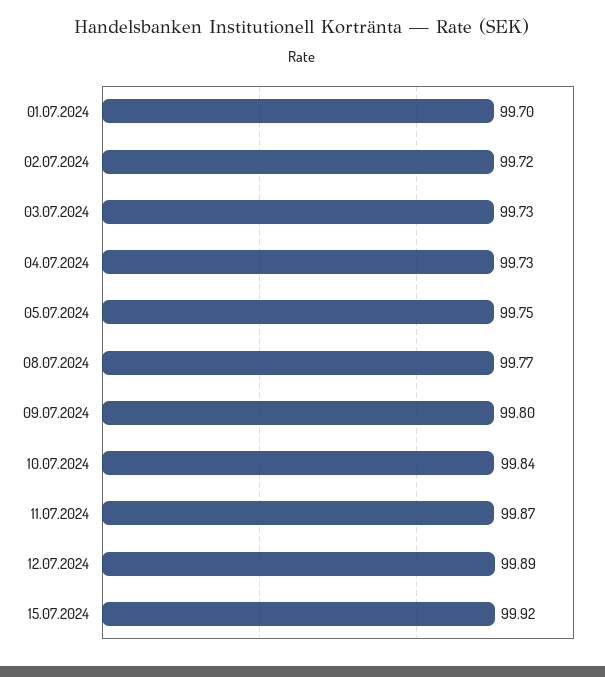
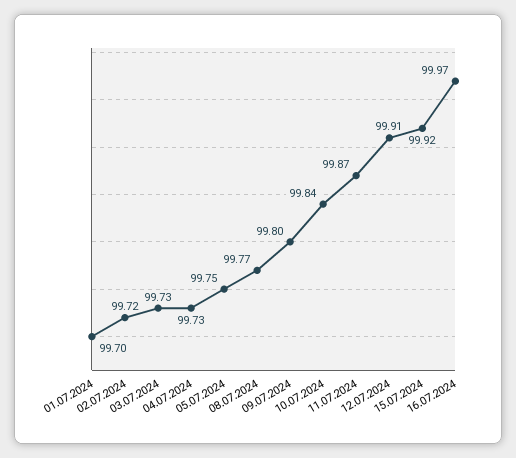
12.07.2024: 99.89 -> 99.91
16.07.2024: none -> 99.97

